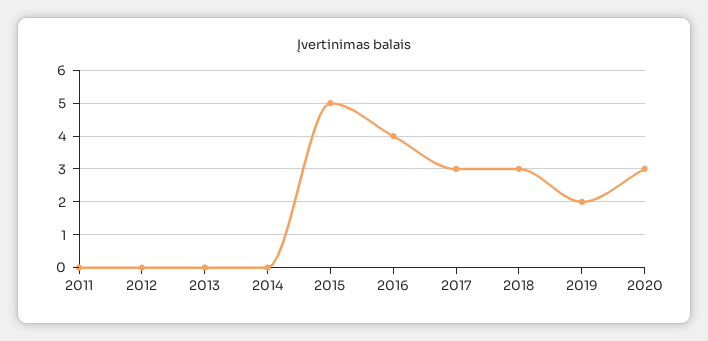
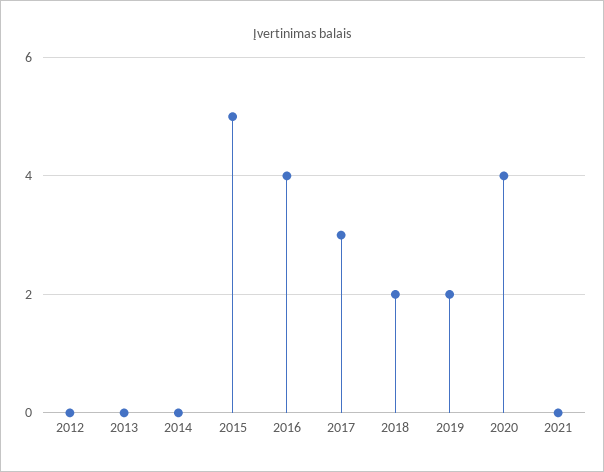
2011: 0 -> none
2018: 3 -> 2
2020: 3 -> 4
2021: none -> 0

